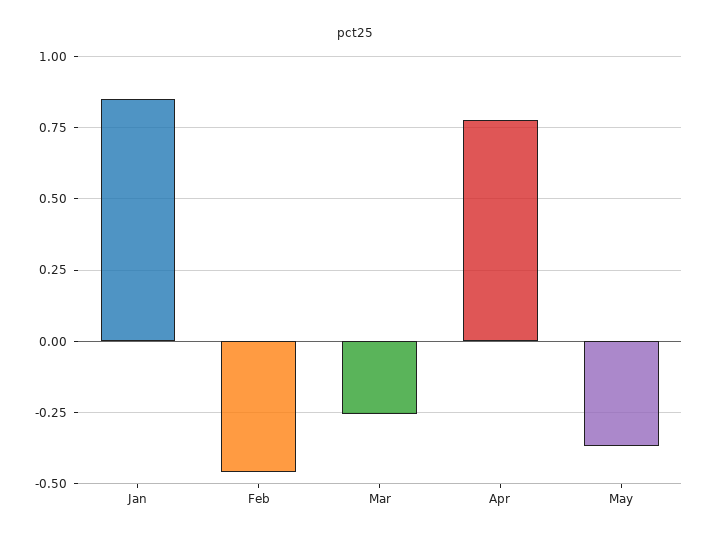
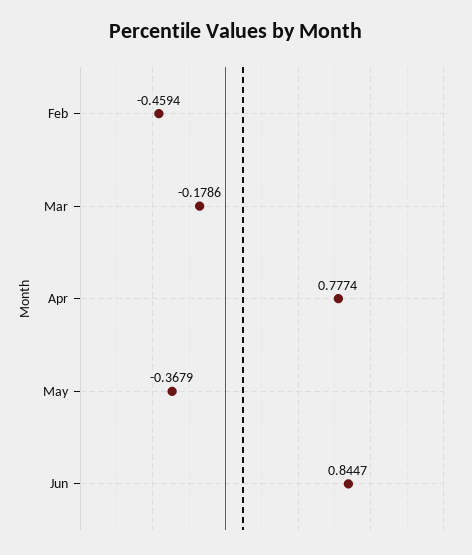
Jan: 0.85 -> none
Mar: -0.25 -> -0.1786
Jun: none -> 0.8447

